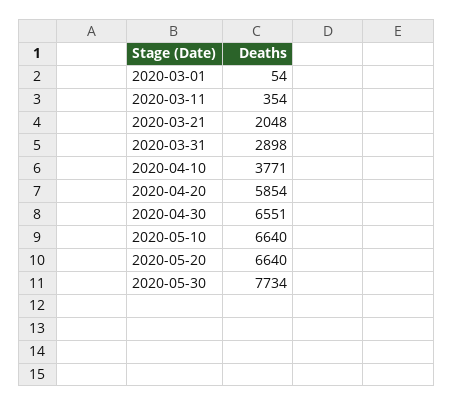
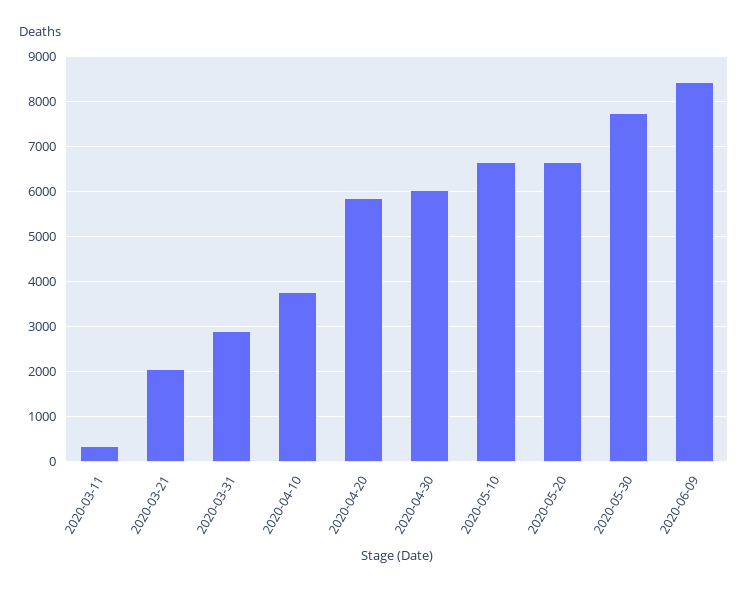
2020-03-01: 54 -> none
2020-04-30: 6551 -> 6000
2020-06-09: none -> 8400

